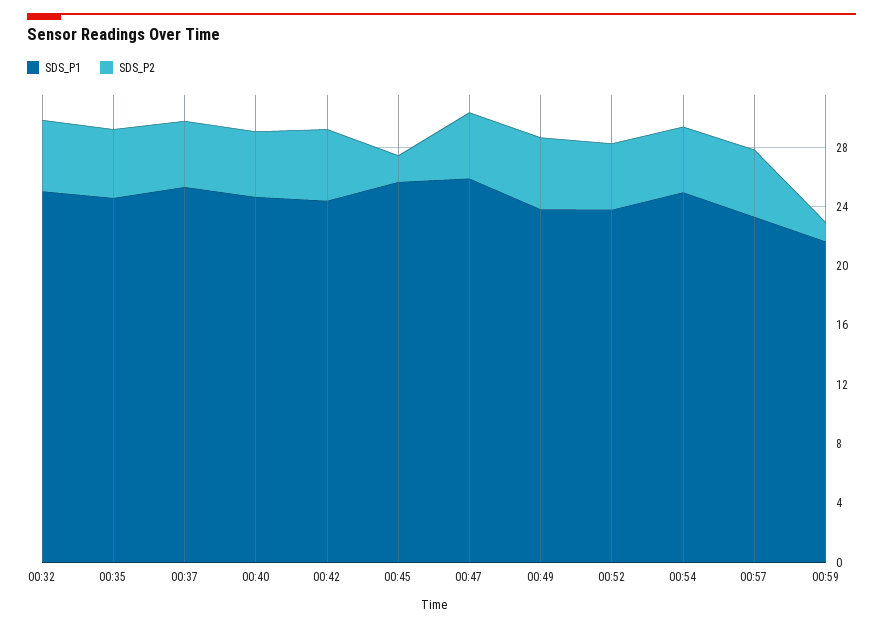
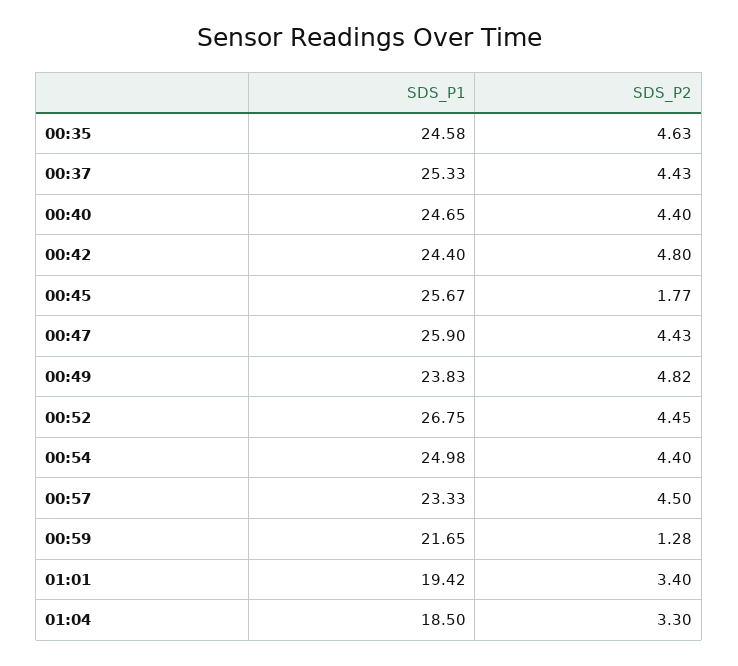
SDS_P1, 00:32: 25 -> none
SDS_P2, 00:32: 5 -> none
SDS_P1, 00:52: 24 -> 26.75
SDS_P1, 01:01: none -> 19.42
SDS_P2, 01:01: none -> 3.4
SDS_P1, 01:04: none -> 18.5
SDS_P2, 01:04: none -> 3.3

